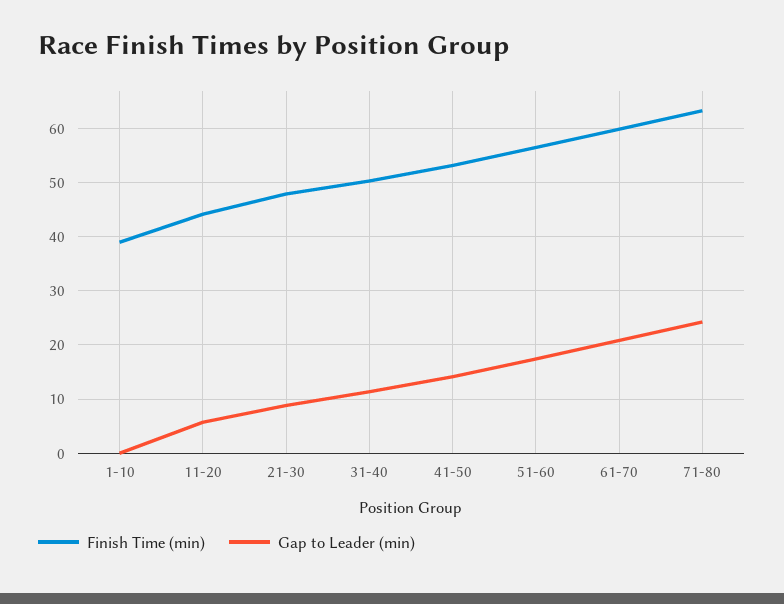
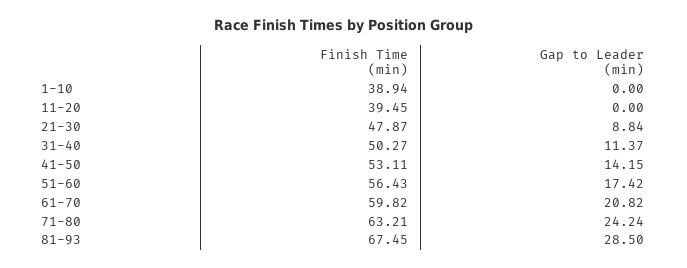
Finish Time (min), 11-20: 44 -> 39.45
Gap to Leader (min), 11-20: 6 -> 0
Finish Time (min), 81-93: none -> 67.45
Gap to Leader (min), 81-93: none -> 28.5

